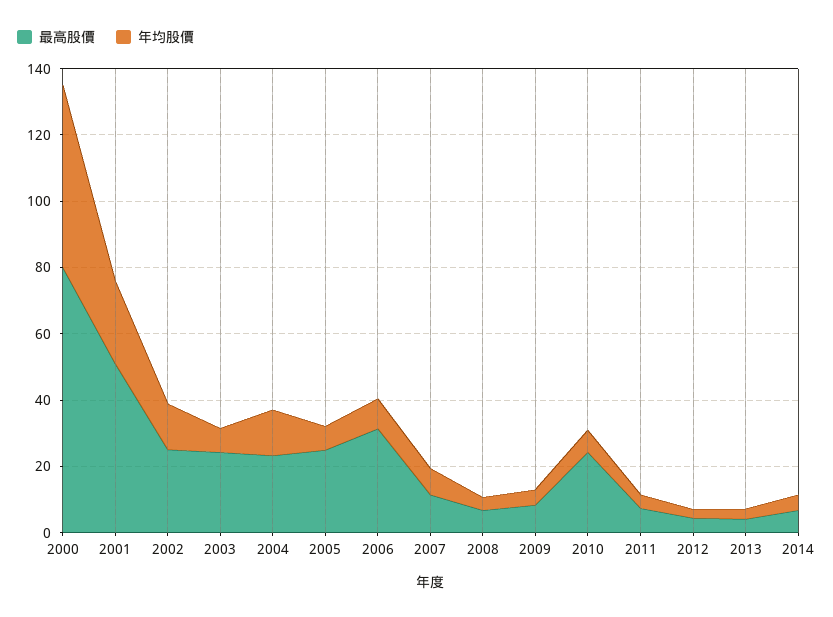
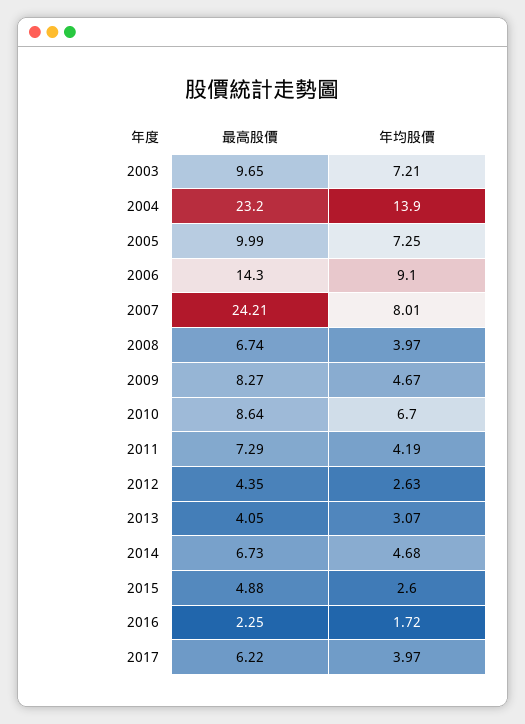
最高股價, 2000: 80 -> none
年均股價, 2000: 55 -> none
最高股價, 2001: 50 -> none
年均股價, 2001: 25 -> none
最高股價, 2002: 25 -> none
年均股價, 2002: 15 -> none
最高股價, 2003: 25 -> 9.65
最高股價, 2005: 25 -> 9.99
最高股價, 2006: 30 -> 14.3
最高股價, 2007: 10 -> 24.21
最高股價, 2010: 25 -> 8.64
最高股價, 2015: none -> 4.88
年均股價, 2015: none -> 2.6
最高股價, 2016: none -> 2.25
年均股價, 2016: none -> 1.72
最高股價, 2017: none -> 6.22
年均股價, 2017: none -> 3.97

